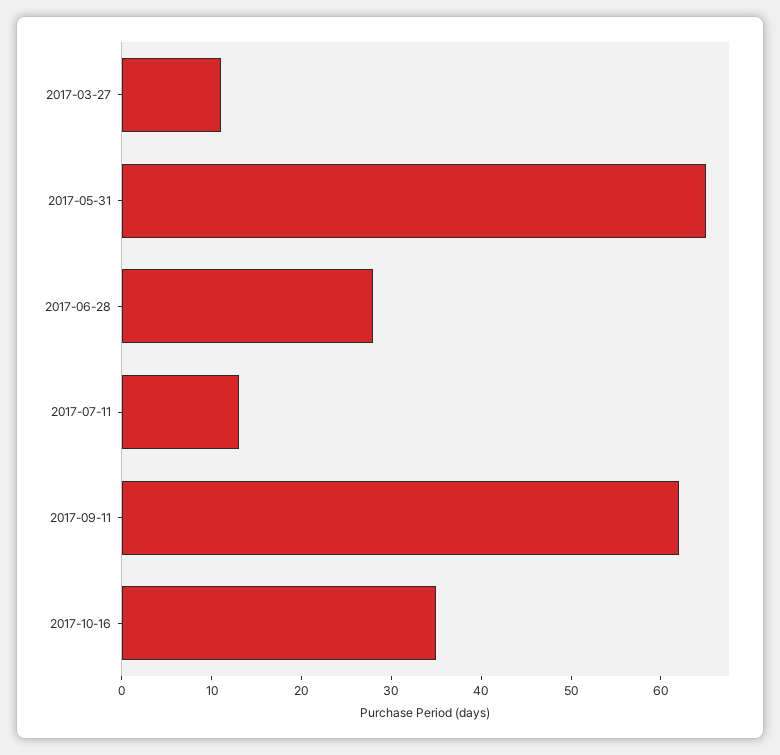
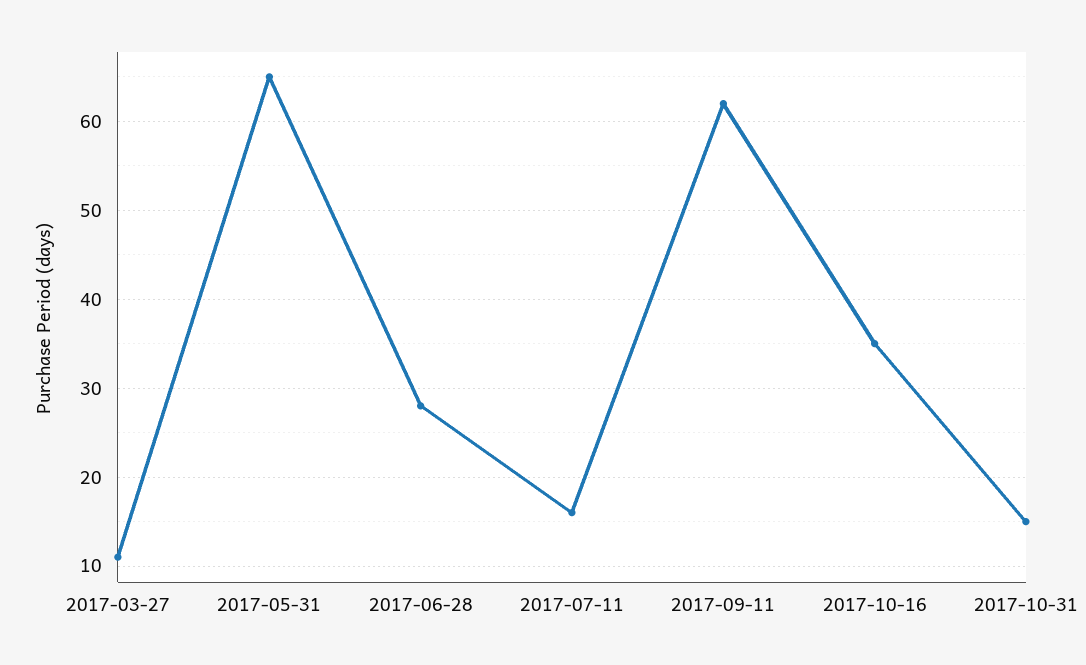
2017-07-11: 13 -> 16
2017-10-31: none -> 15

